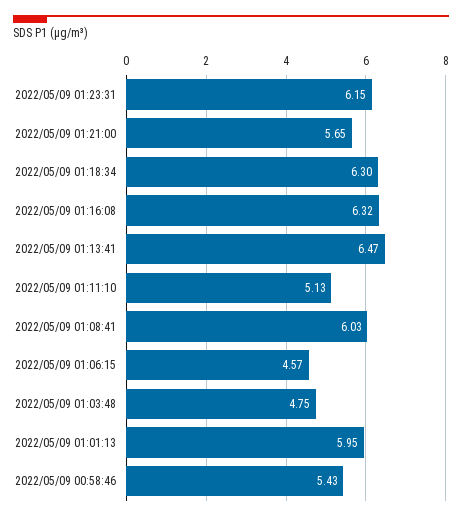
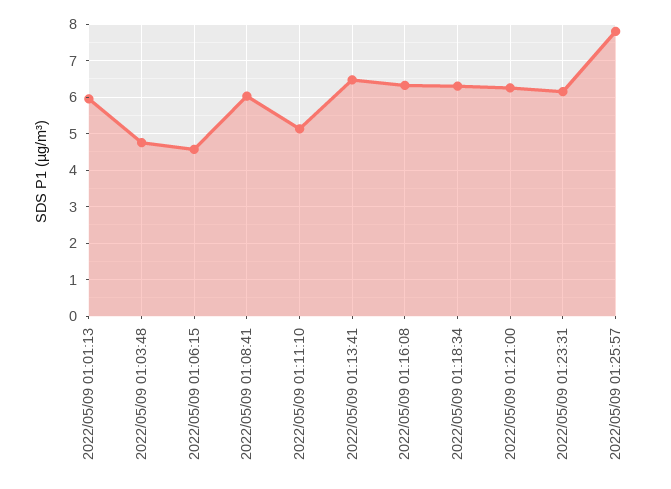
2022/05/09 01:21:00: 5.65 -> 6.2
2022/05/09 00:58:46: 5.43 -> none
2022/05/09 01:25:57: none -> 7.8

